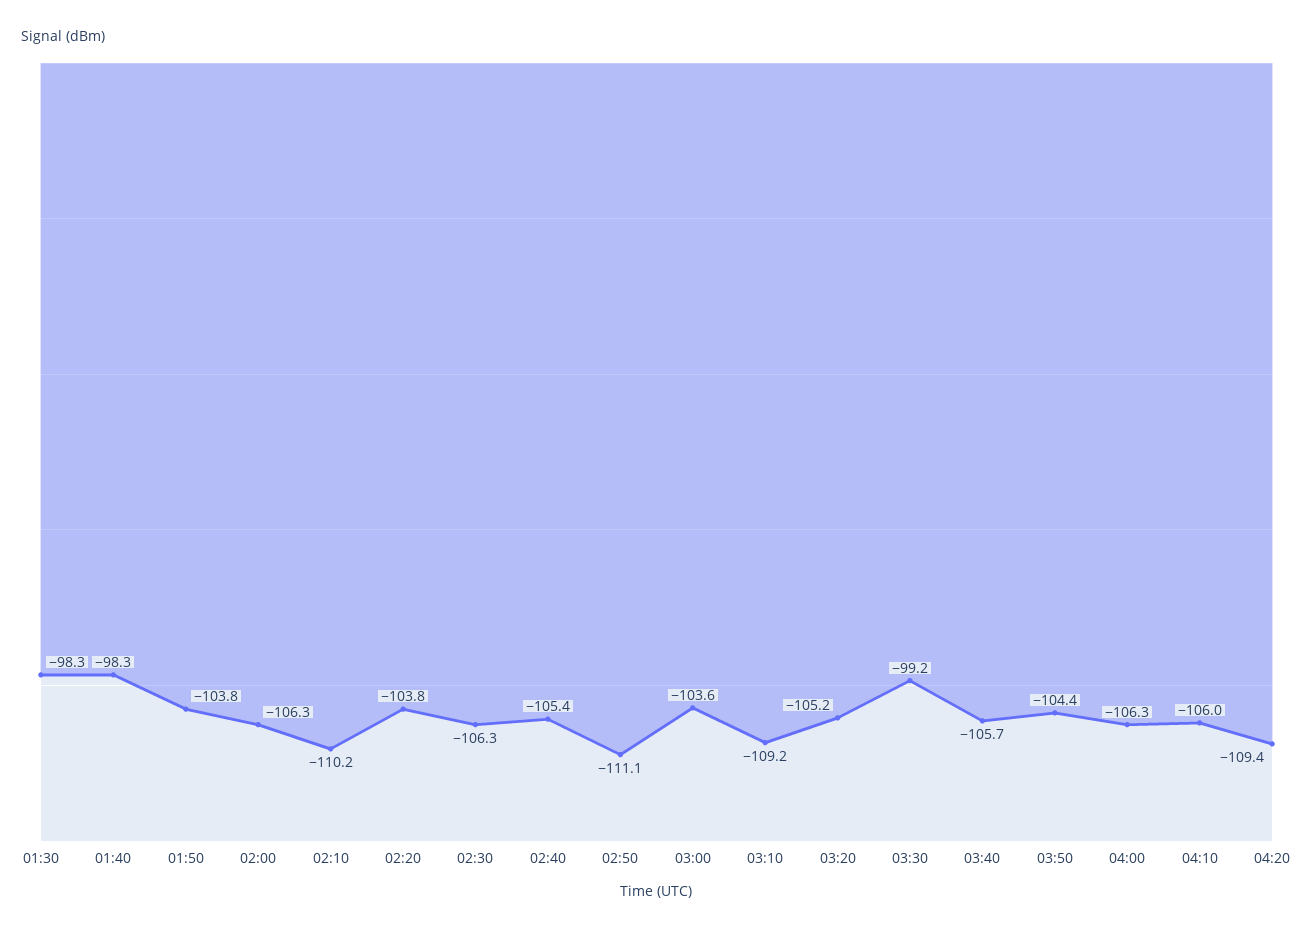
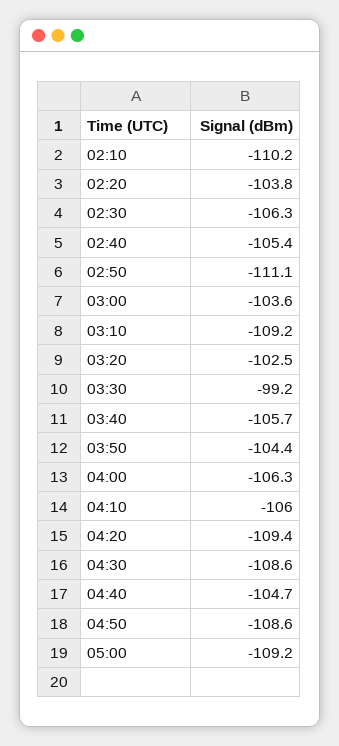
01:30: -98.3 -> none
01:40: -98.3 -> none
01:50: -103.8 -> none
02:00: -106.3 -> none
03:20: -105.2 -> -102.5
04:30: none -> -108.6
04:40: none -> -104.7
04:50: none -> -108.6
05:00: none -> -109.2

